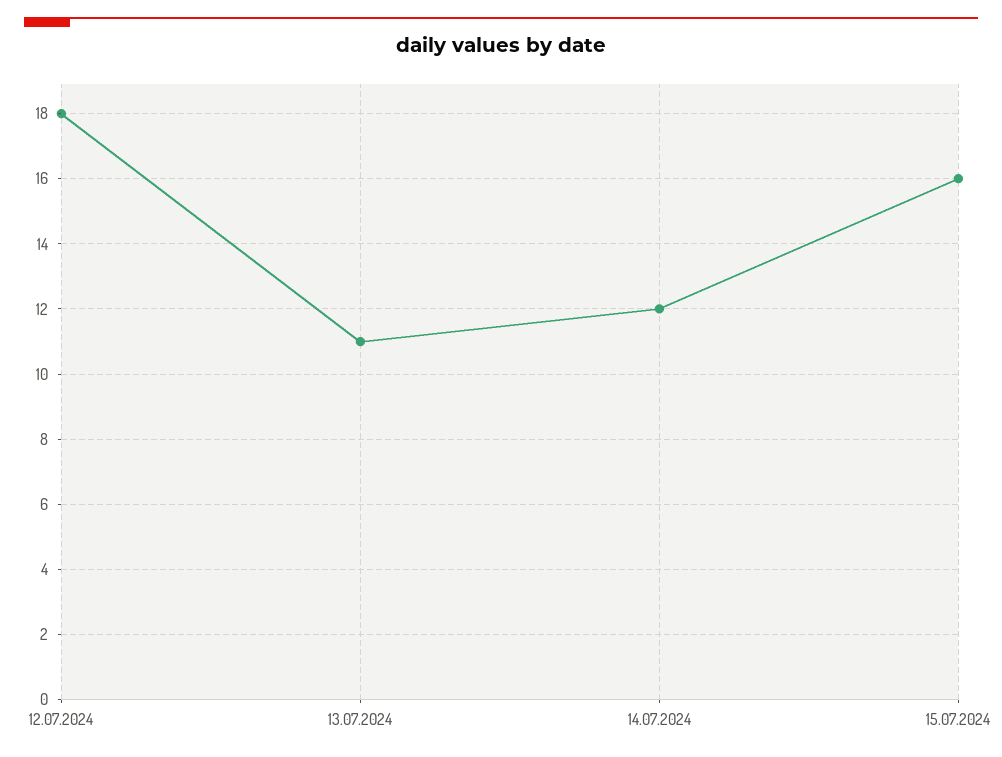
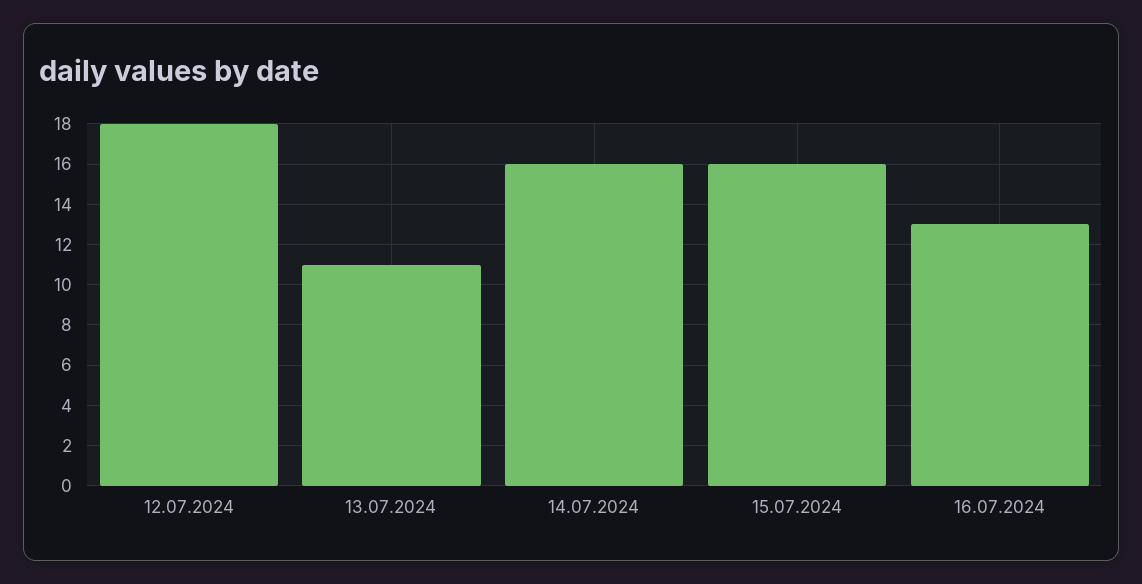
14.07.2024: 12 -> 16
16.07.2024: none -> 13

